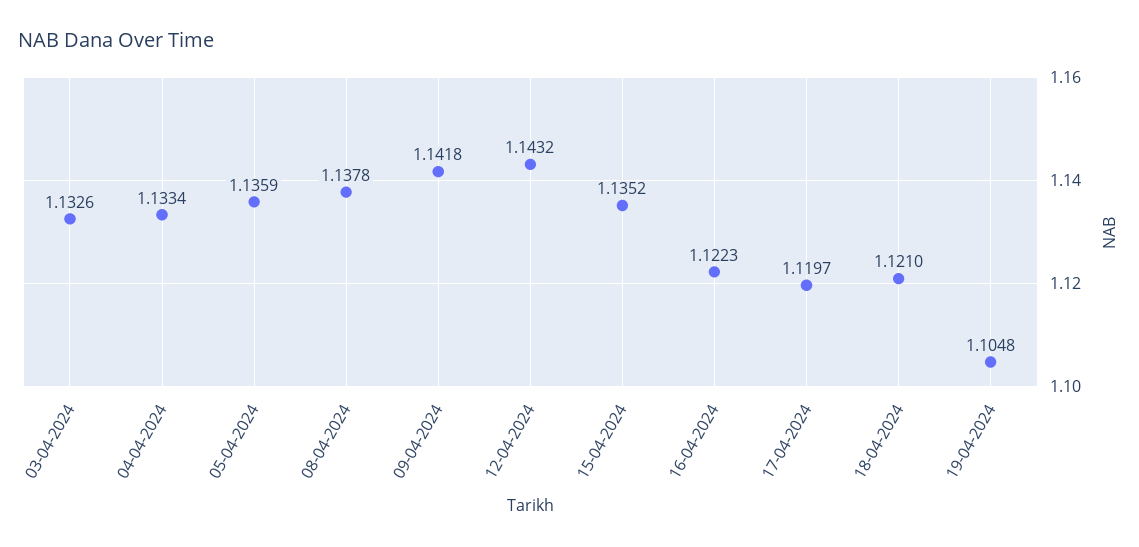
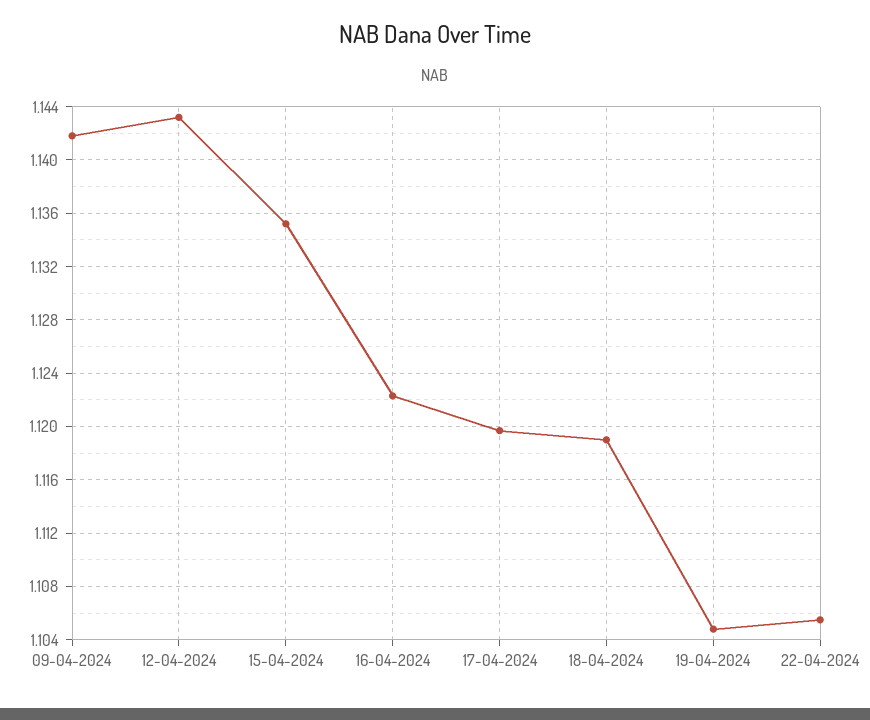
03-04-2024: 1.1326 -> none
04-04-2024: 1.1334 -> none
05-04-2024: 1.1359 -> none
08-04-2024: 1.1378 -> none
18-04-2024: 1.121 -> 1.119
22-04-2024: none -> 1.1055

